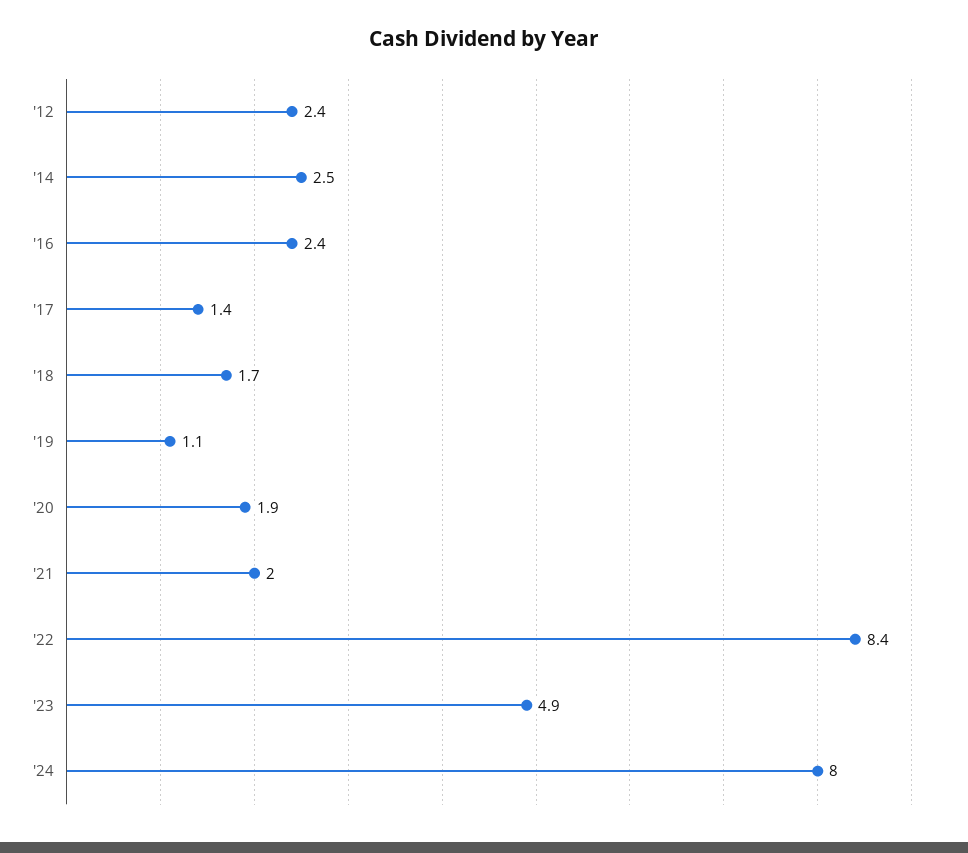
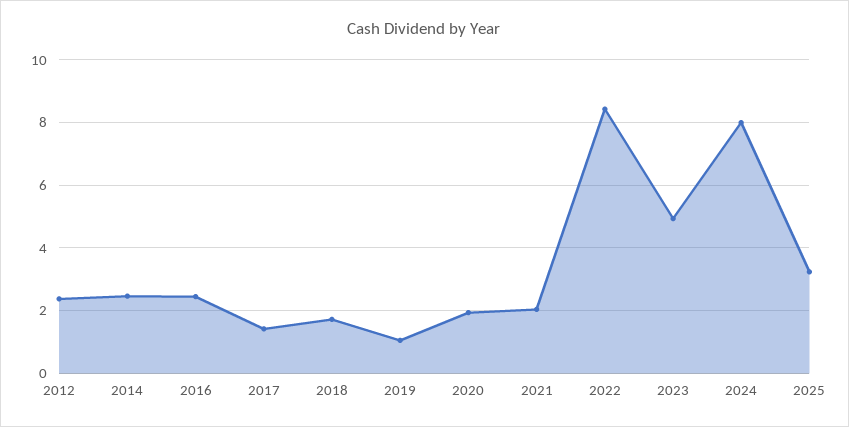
2025: none -> 3.2

